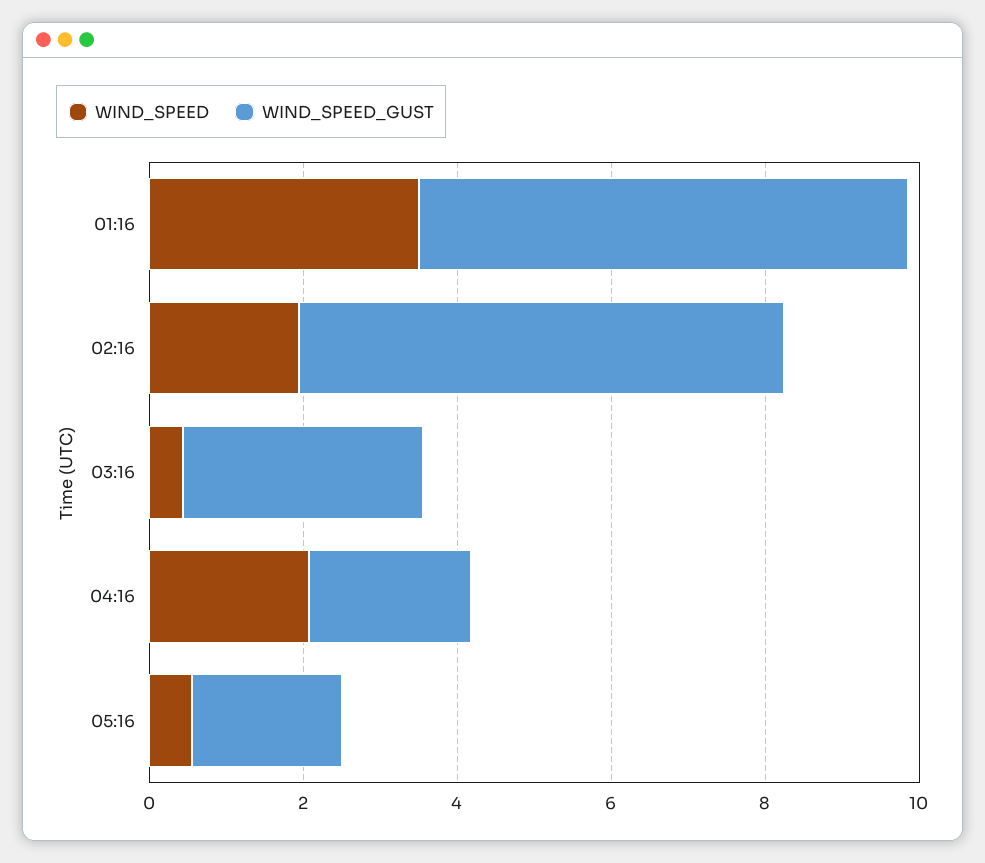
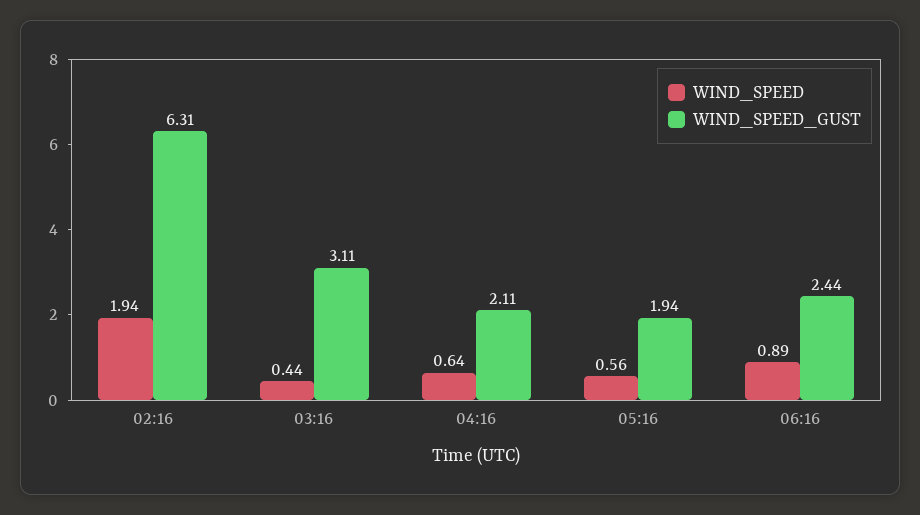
WIND_SPEED, 01:16: 3.5 -> none
WIND_SPEED_GUST, 01:16: 6.5 -> none
WIND_SPEED, 04:16: 2 -> 0.64
WIND_SPEED, 06:16: none -> 0.89
WIND_SPEED_GUST, 06:16: none -> 2.44

